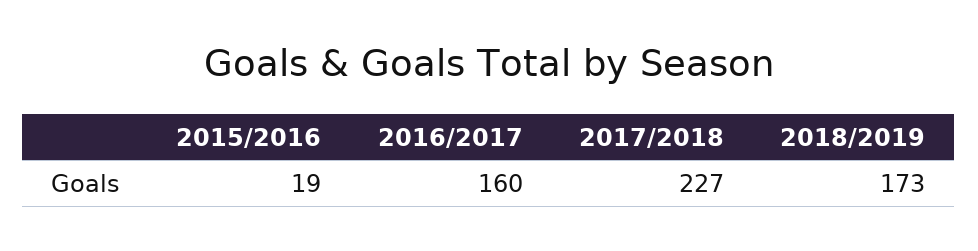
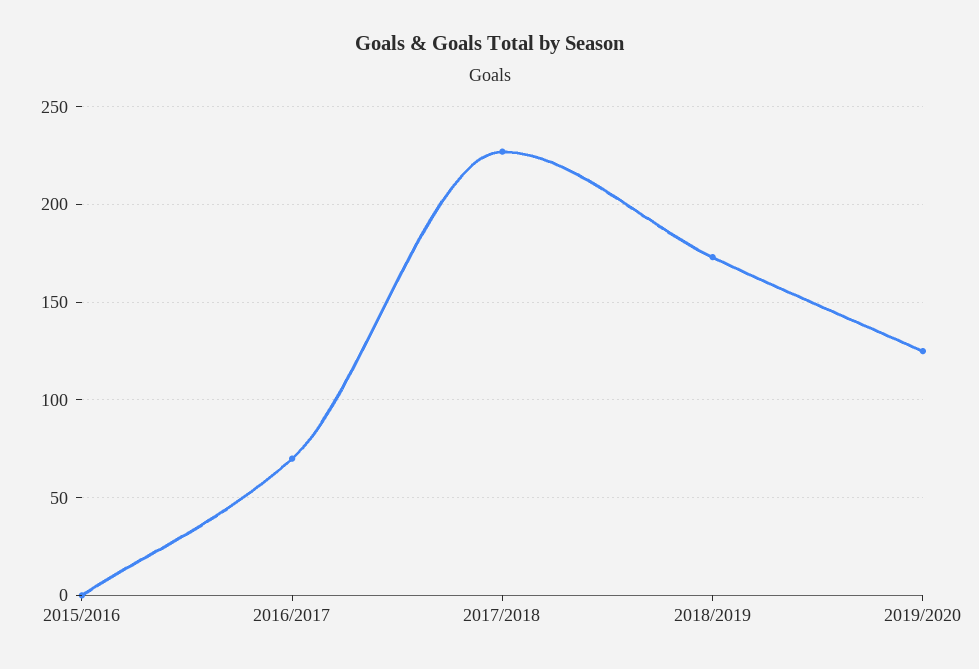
2015/2016: 19 -> 0
2016/2017: 160 -> 70
2019/2020: none -> 125

